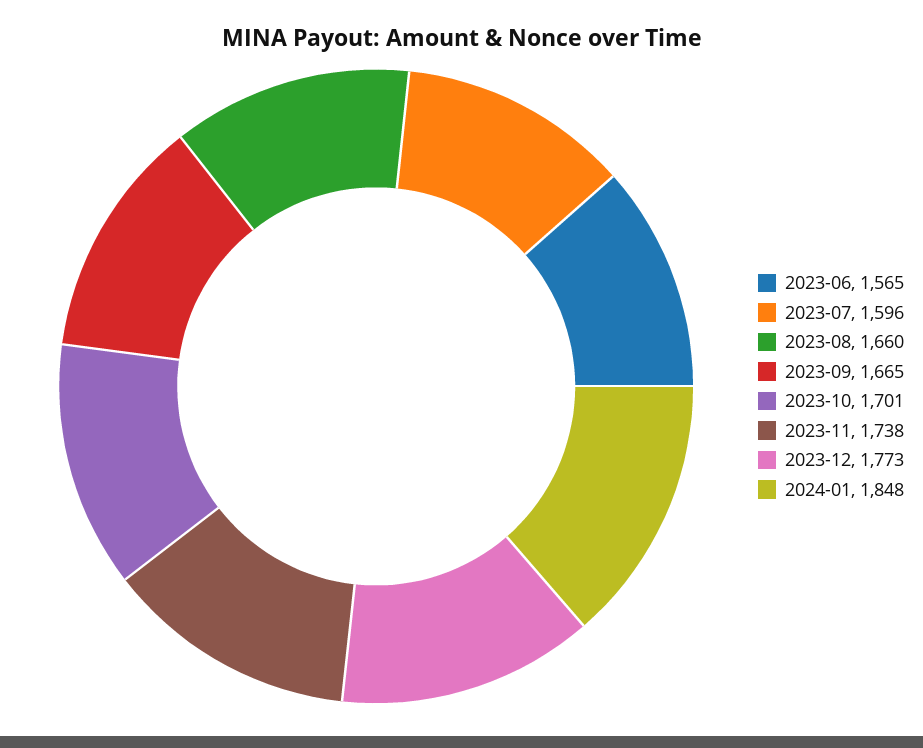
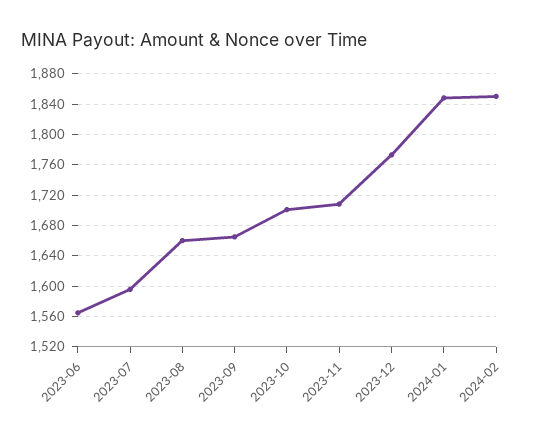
2023-11: 1738 -> 1710
2024-02: none -> 1850

